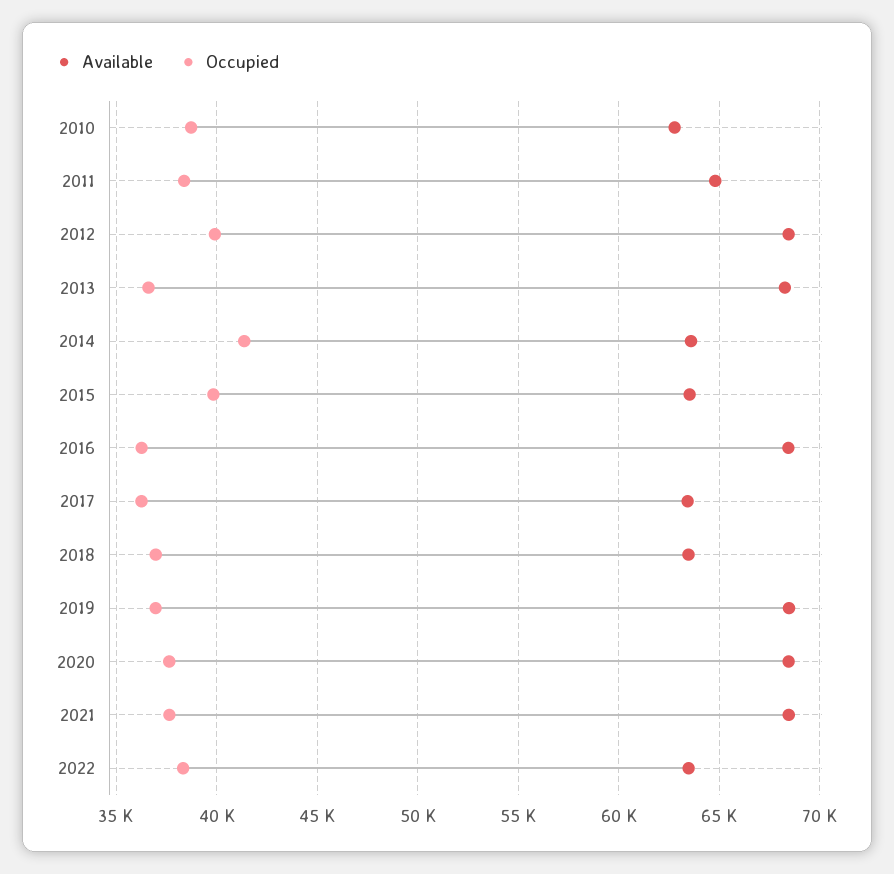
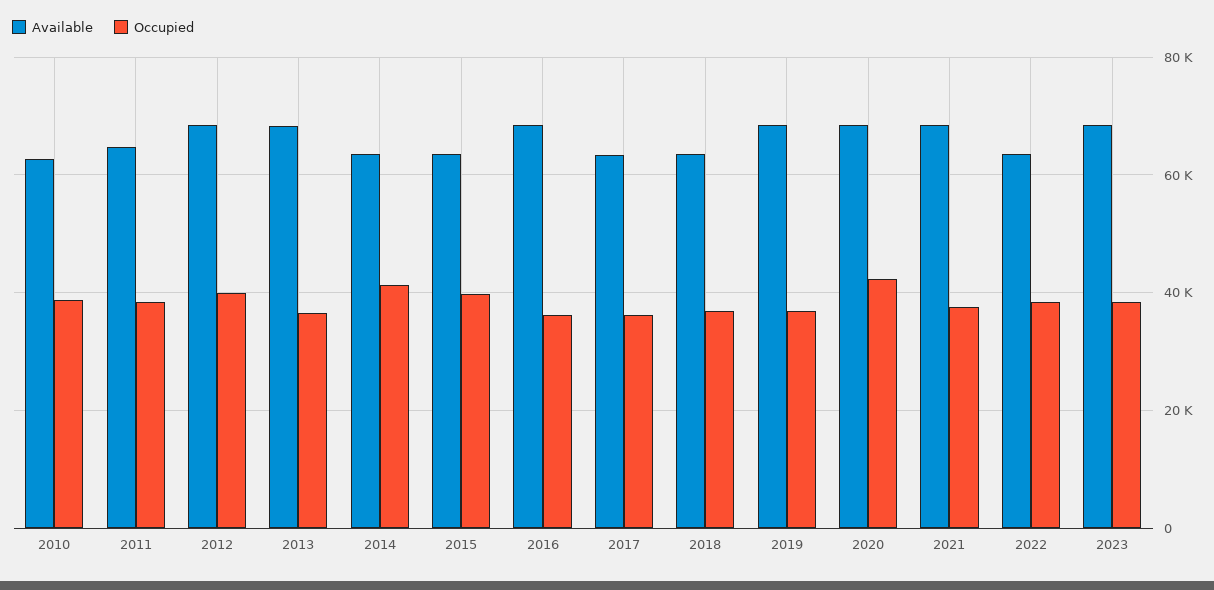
Occupied, 2020: 37500 -> 42000
Available, 2023: none -> 68000
Occupied, 2023: none -> 38000

